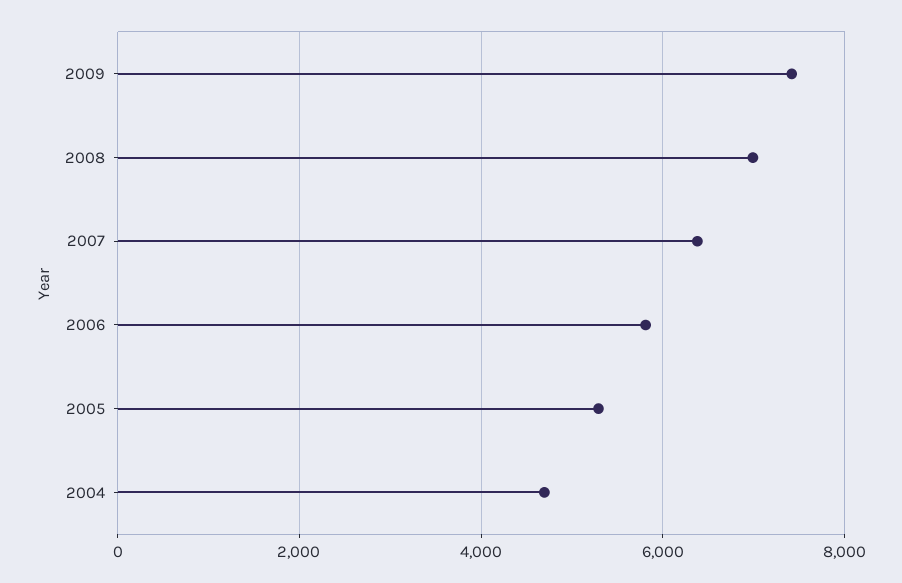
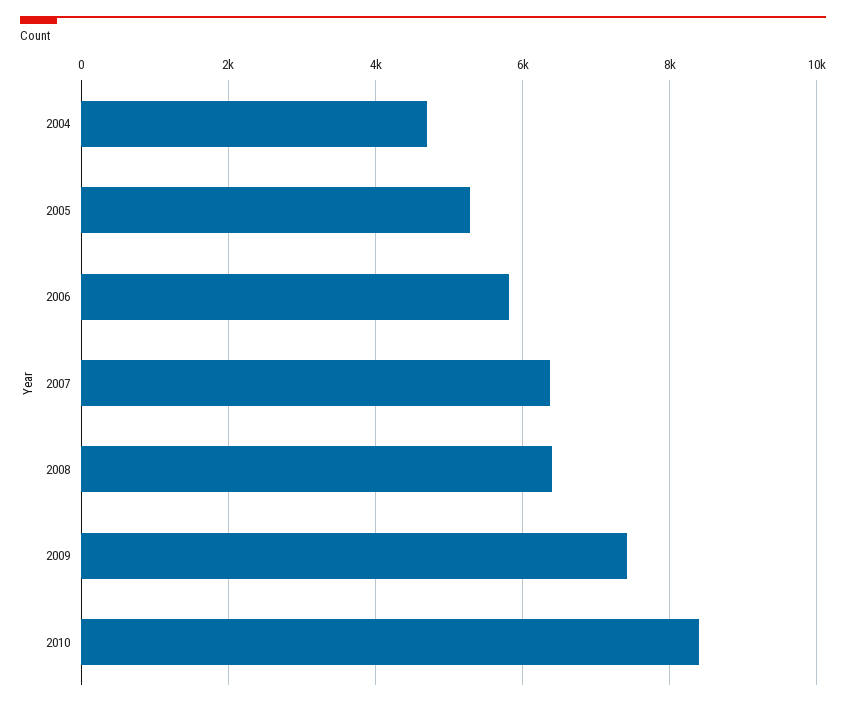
2008: 7000 -> 6400
2010: none -> 8400

